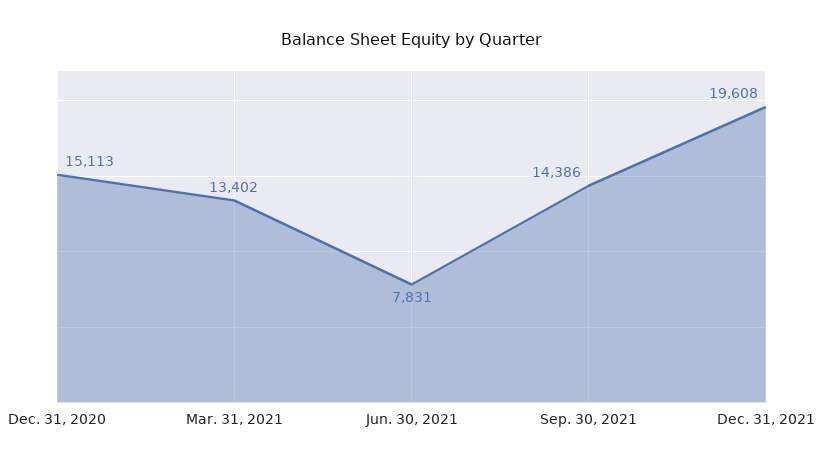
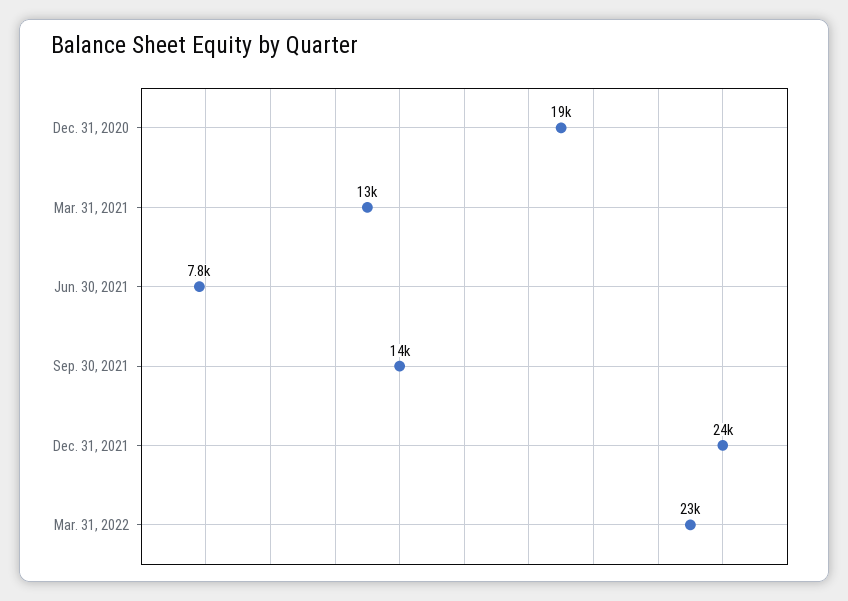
Dec. 31, 2020: 15113 -> 19000
Dec. 31, 2021: 19608 -> 24000
Mar. 31, 2022: none -> 23000

